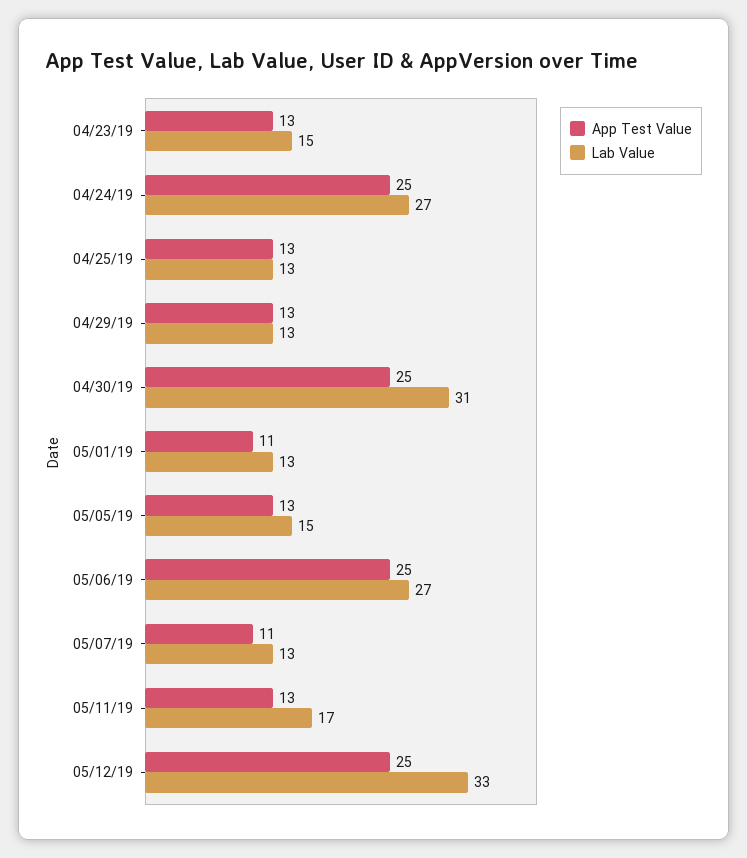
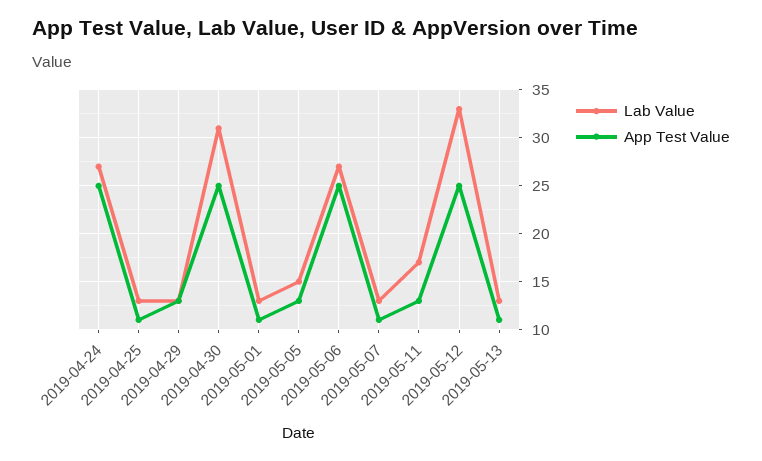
App Test Value, 04/23/19: 13 -> none
Lab Value, 04/23/19: 15 -> none
App Test Value, 04/25/19: 13 -> 11
Lab Value, 2019-05-13: none -> 13
App Test Value, 2019-05-13: none -> 11

